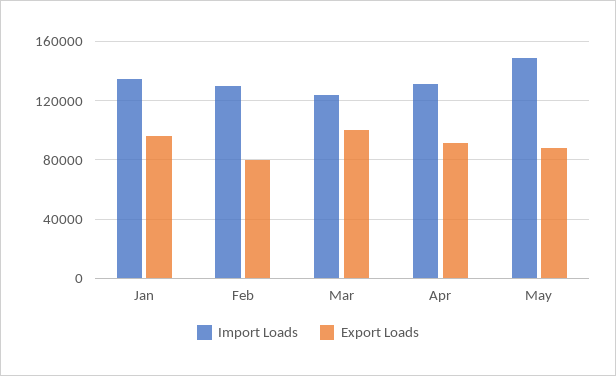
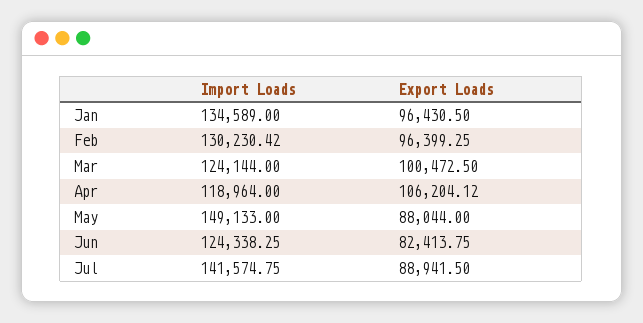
Export Loads, Feb: 80000 -> 96399.25
Import Loads, Apr: 130000 -> 118964
Export Loads, Apr: 90000 -> 106204.12
Import Loads, Jun: none -> 124338.25
Export Loads, Jun: none -> 82413.75
Import Loads, Jul: none -> 141574.75
Export Loads, Jul: none -> 88941.5

